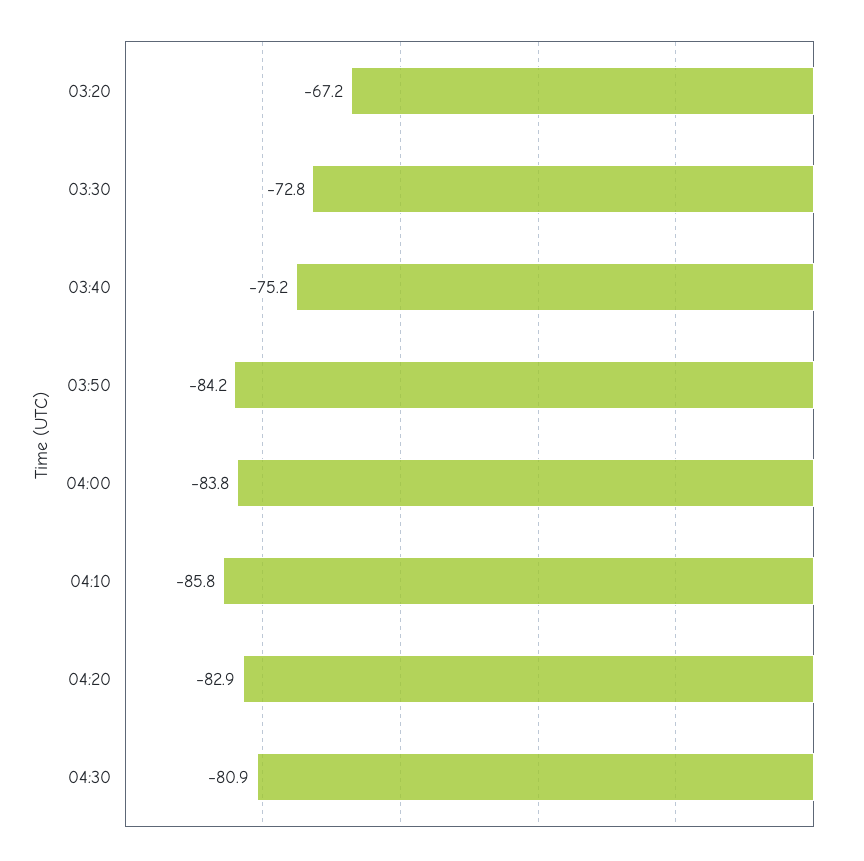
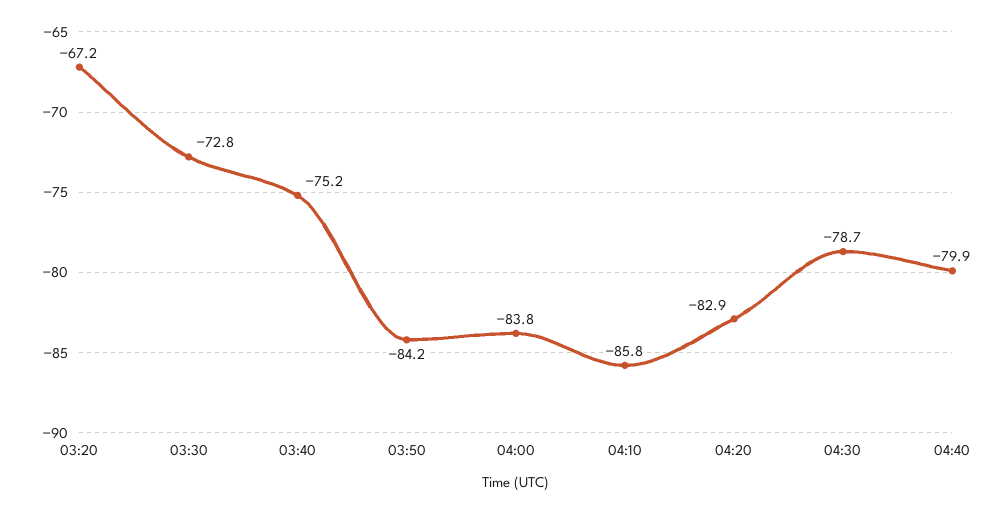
04:30: -80.9 -> -78.7
04:40: none -> -79.9

